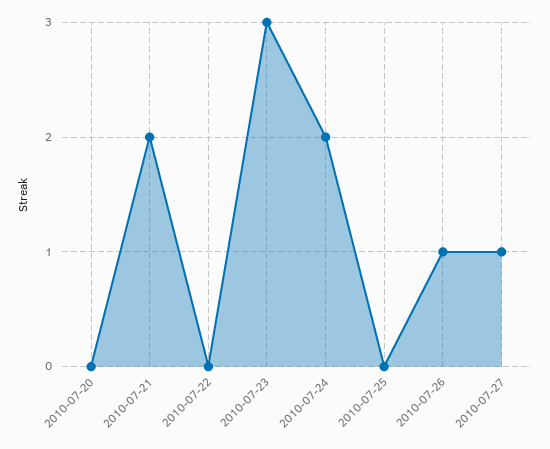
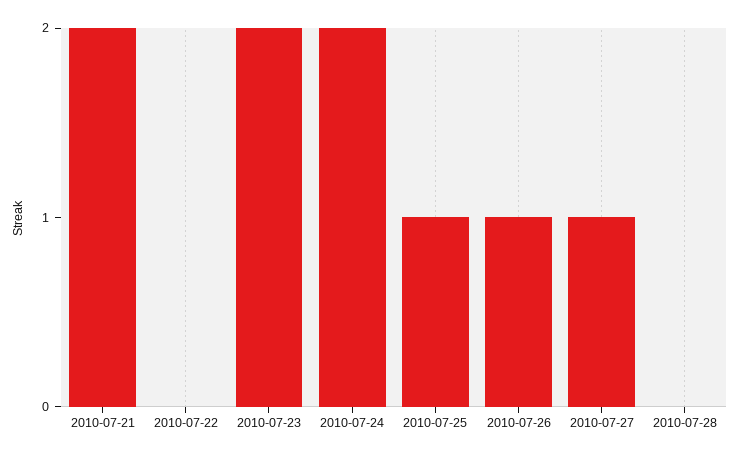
2010-07-20: 0 -> none
2010-07-23: 3 -> 2
2010-07-25: 0 -> 1
2010-07-28: none -> 0

